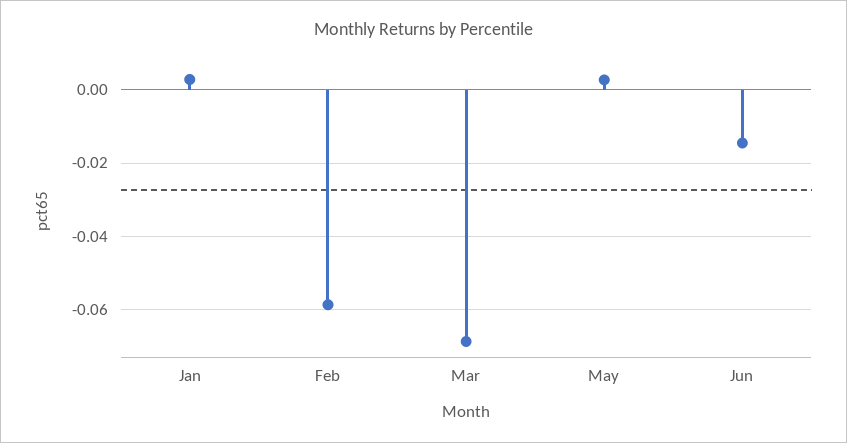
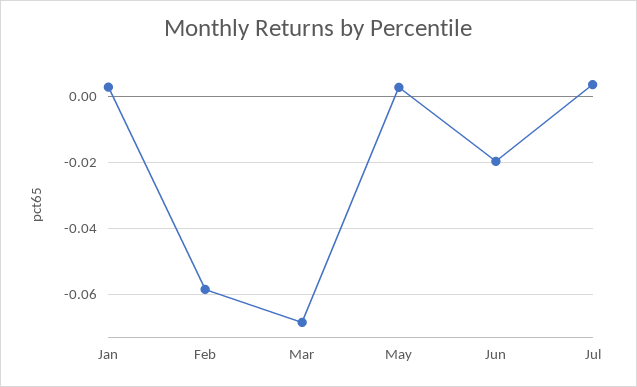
Jun: -0.014 -> -0.02
Jul: none -> 0.004

